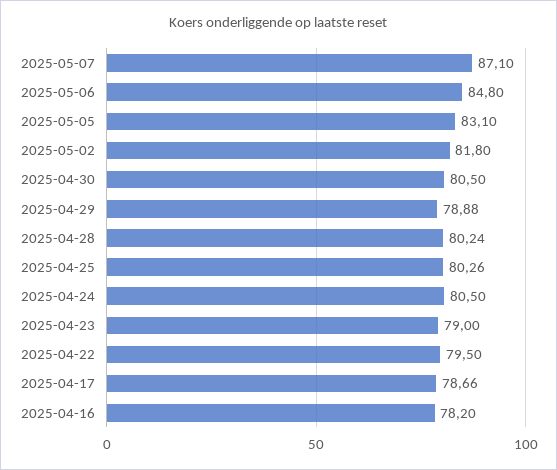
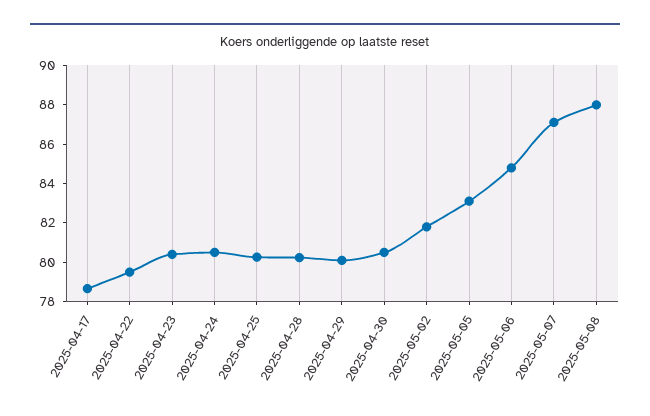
2025-04-29: 78.88 -> 80
2025-04-23: 79 -> 80.5
2025-04-16: 78.2 -> none
2025-05-08: none -> 88

